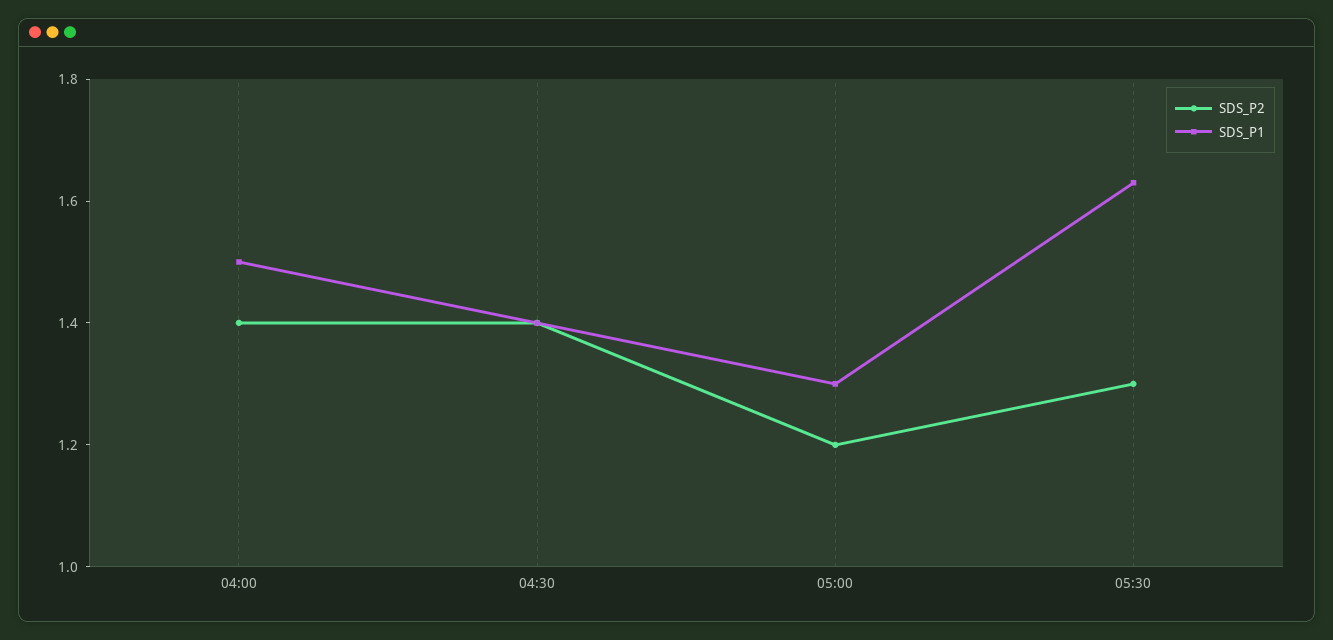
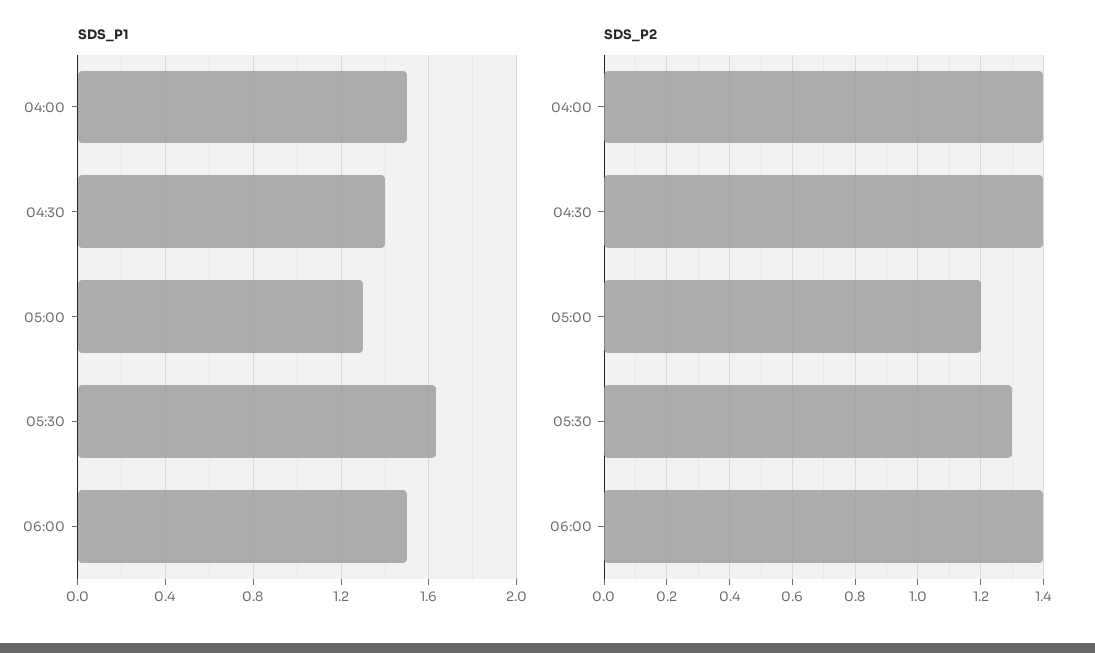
SDS_P1, 06:00: none -> 1.5
SDS_P2, 06:00: none -> 1.4

